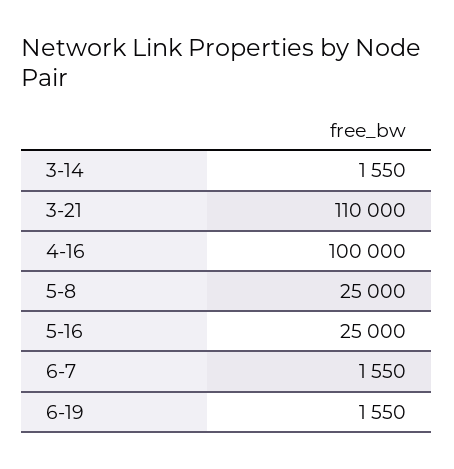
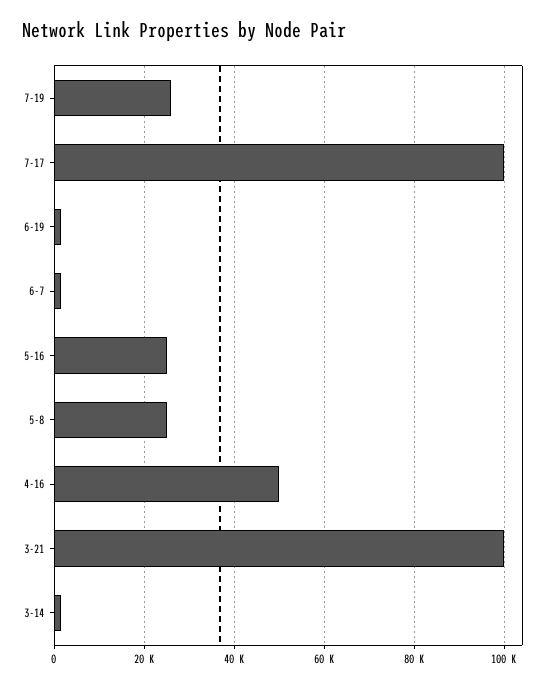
3-21: 110000 -> 100000
4-16: 100000 -> 50000
7-19: none -> 26000
7-17: none -> 100000

